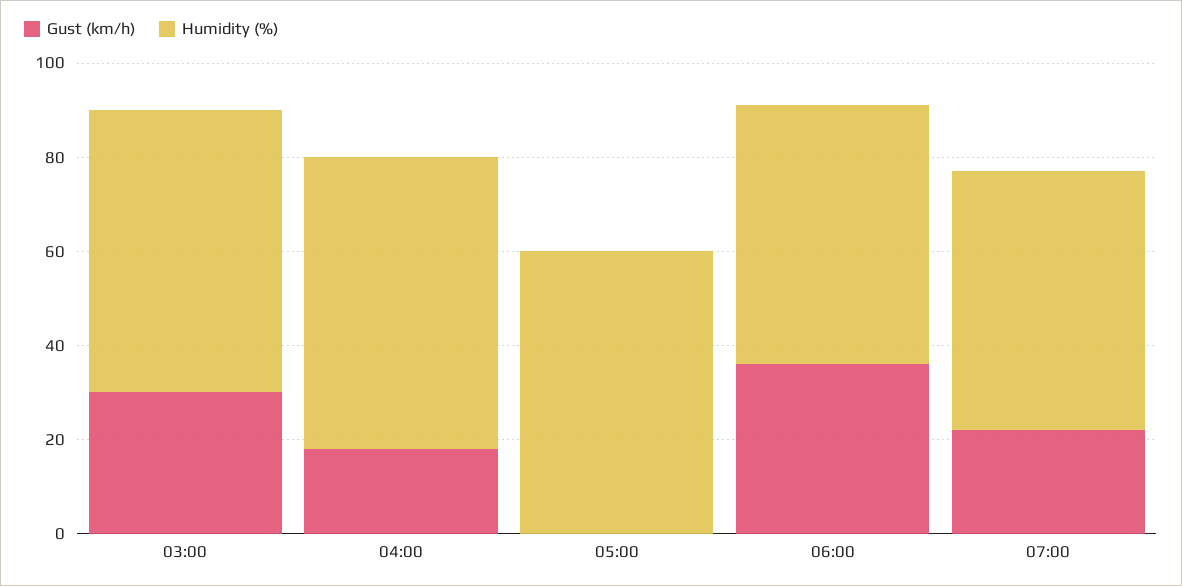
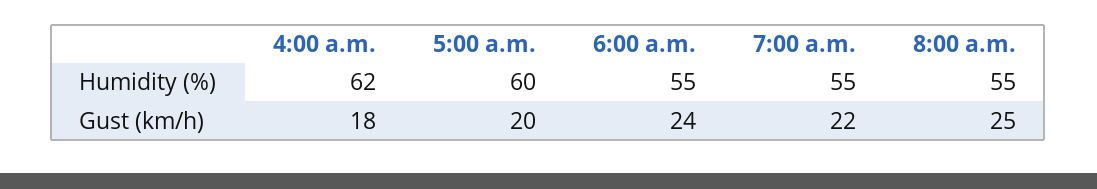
Gust (km/h), 03:00: 30 -> none
Humidity (%), 03:00: 60 -> none
Gust (km/h), 05:00: 0 -> 20
Gust (km/h), 06:00: 35 -> 24
Humidity (%), 8:00 a.m.: none -> 55
Gust (km/h), 8:00 a.m.: none -> 25

